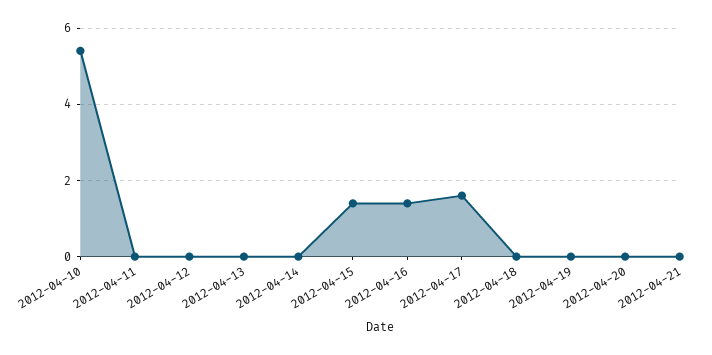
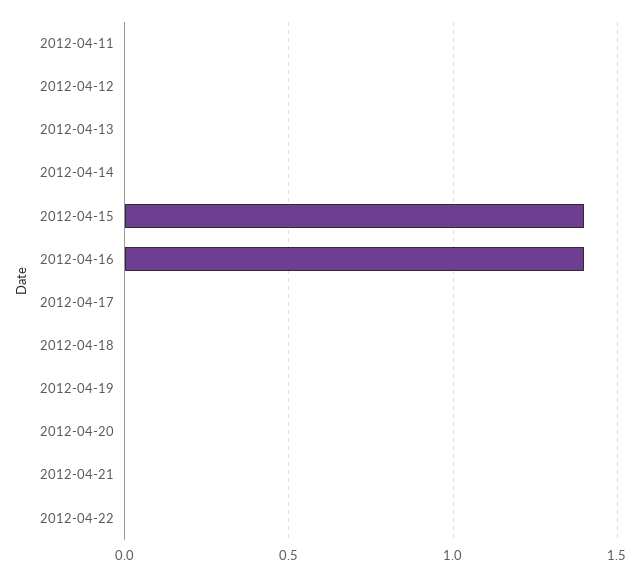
2012-04-10: 5.5 -> none
2012-04-17: 1.5 -> 0
2012-04-22: none -> 0

